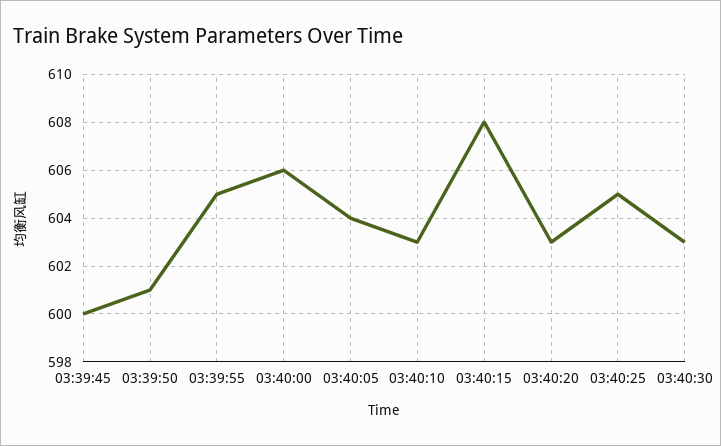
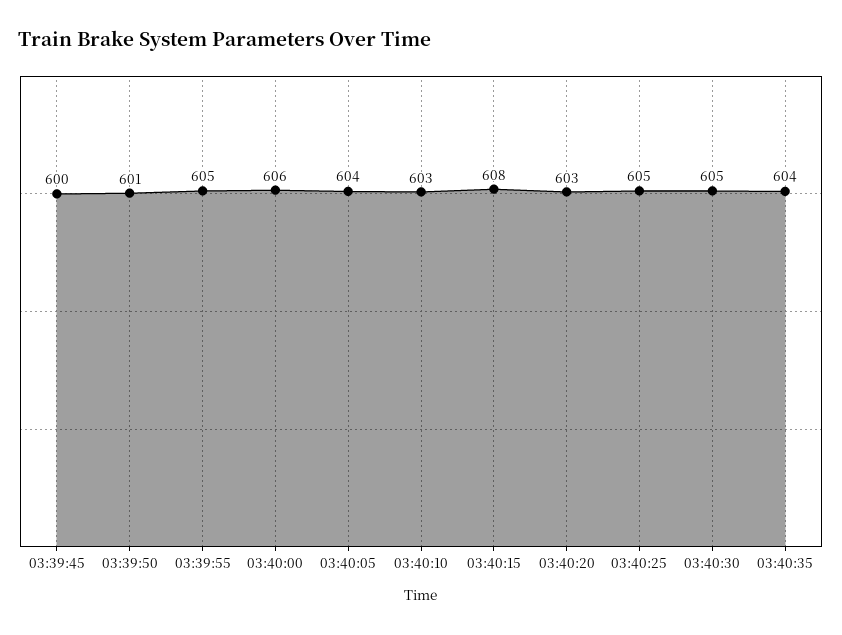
03:40:30: 603 -> 605
03:40:35: none -> 604

